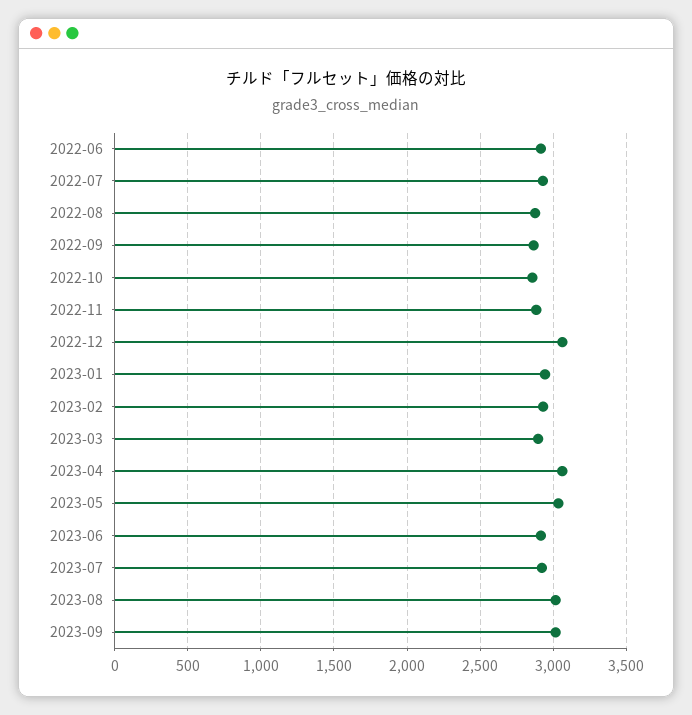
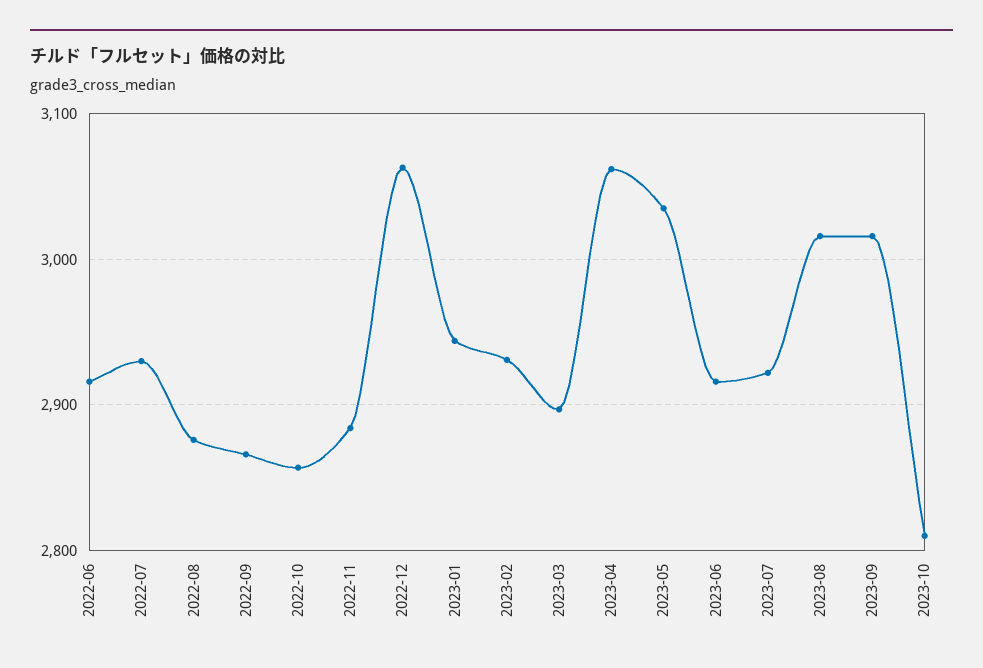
2023-10: none -> 2810

